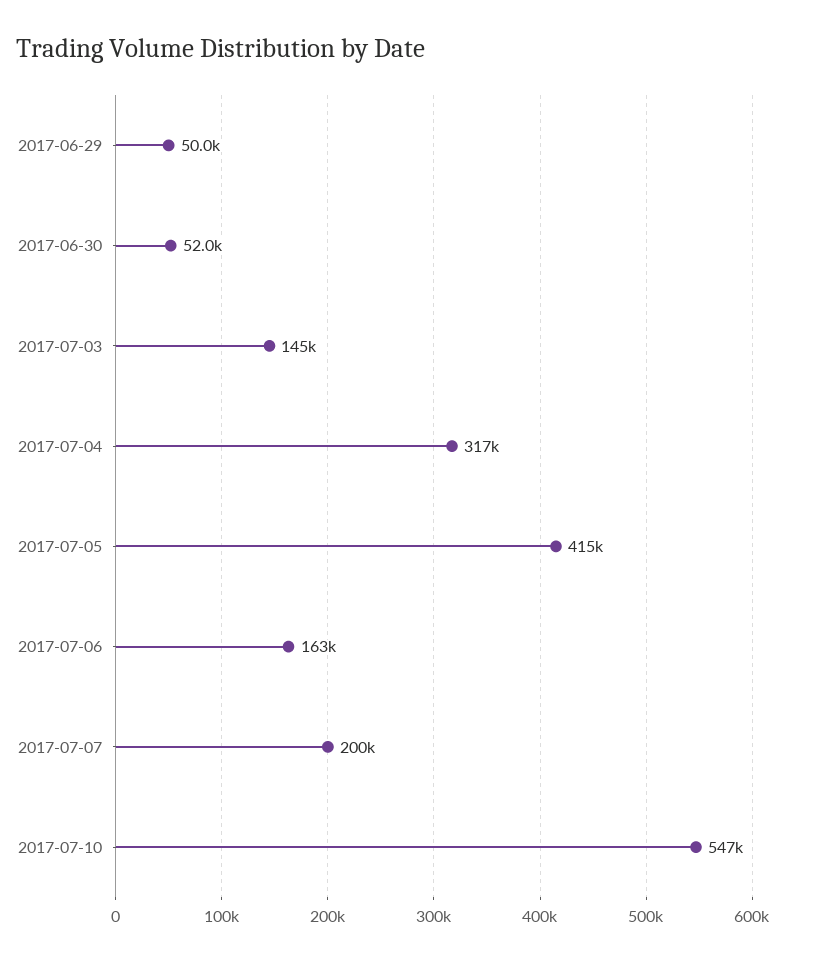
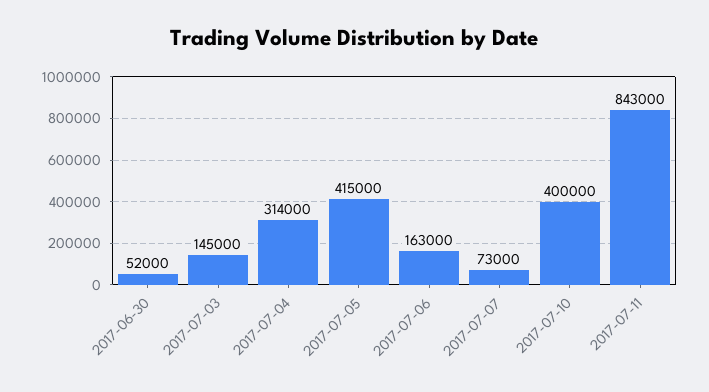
2017-06-29: 50000 -> none
2017-07-04: 317000 -> 314000
2017-07-07: 200000 -> 73000
2017-07-10: 547000 -> 400000
2017-07-11: none -> 843000

